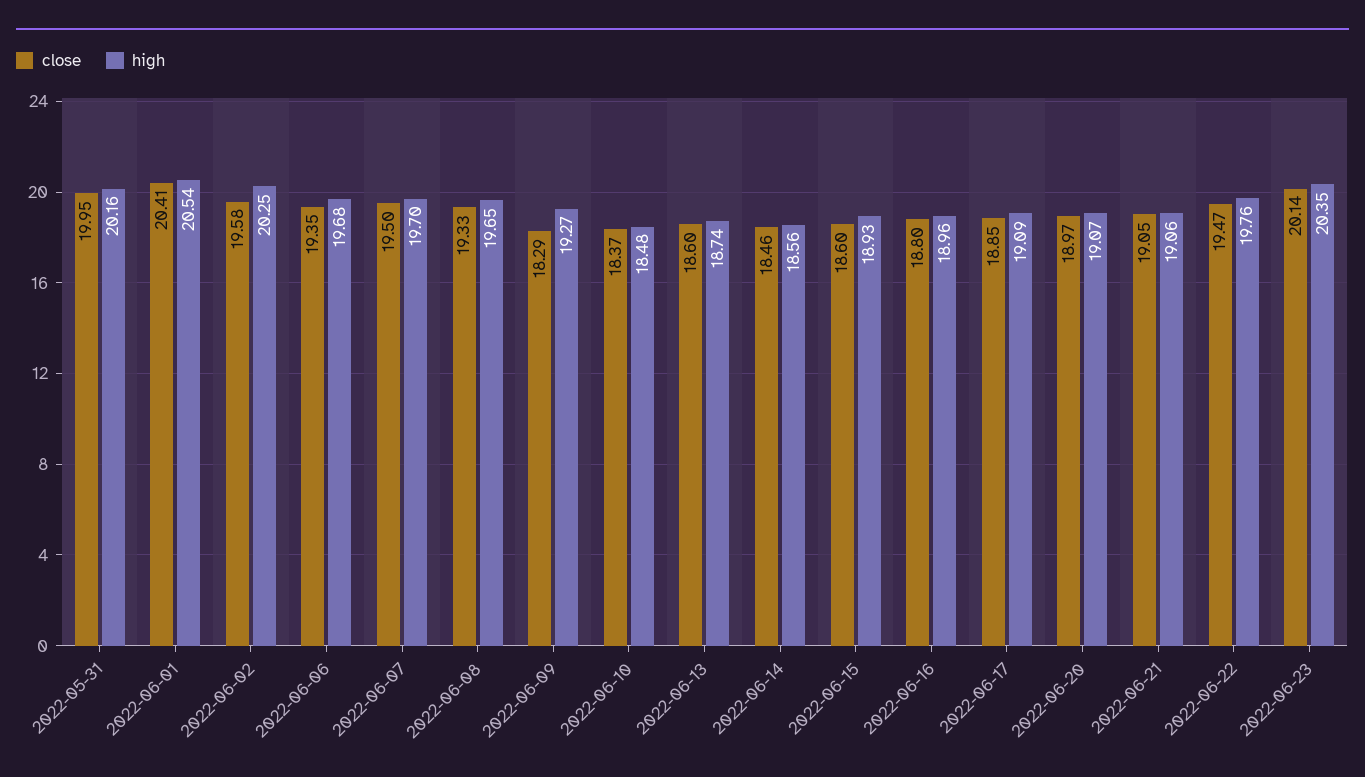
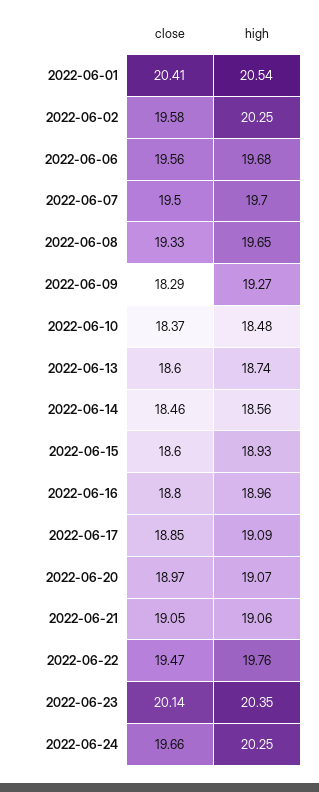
close, 2022-05-31: 19.95 -> none
high, 2022-05-31: 20.16 -> none
close, 2022-06-06: 19.35 -> 19.56
close, 2022-06-24: none -> 19.66
high, 2022-06-24: none -> 20.25

